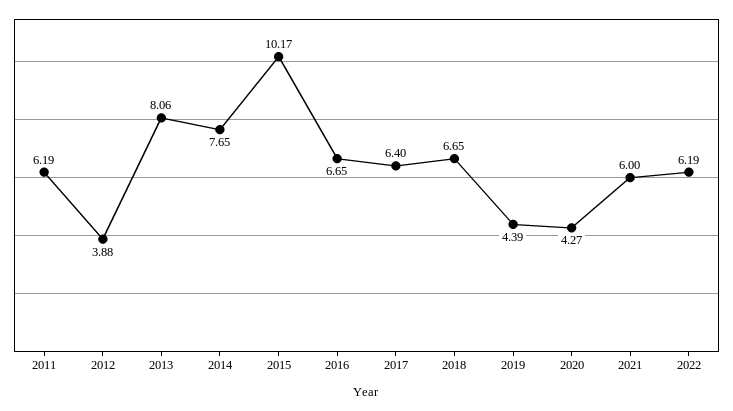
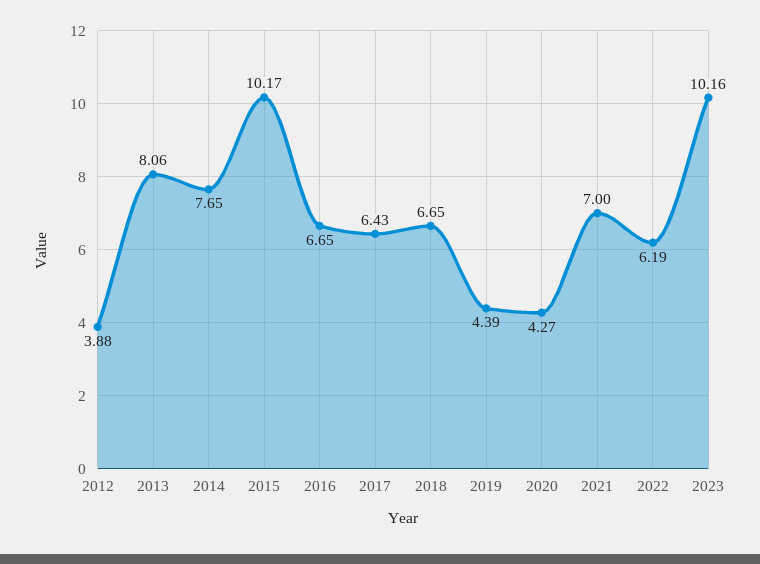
2011: 6.19 -> none
2017: 6.4 -> 6.43
2021: 6 -> 7
2023: none -> 10.16

